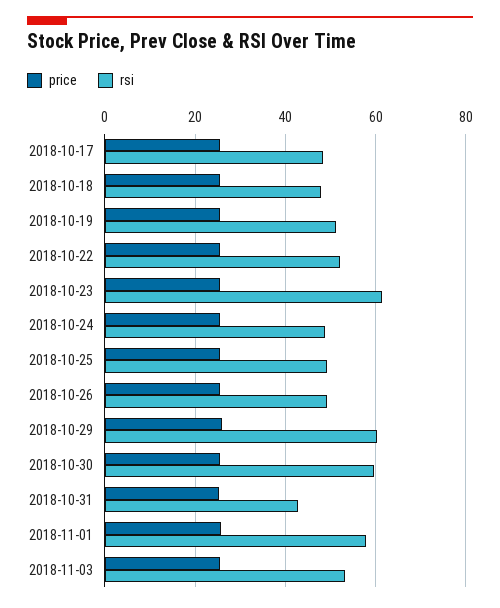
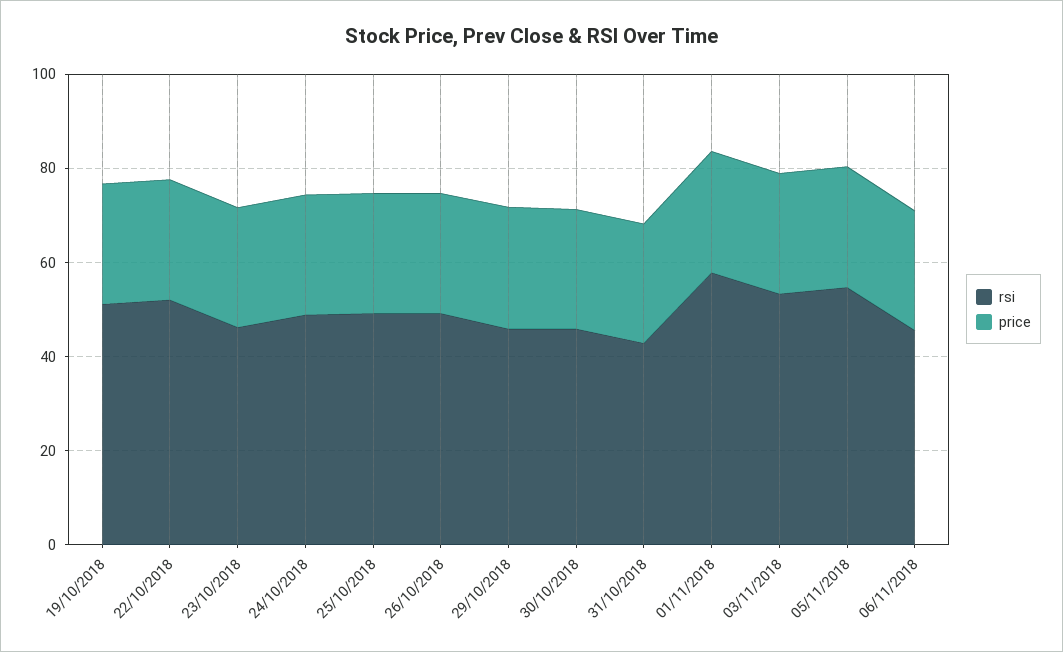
price, 2018-10-17: 26 -> none
rsi, 2018-10-17: 48 -> none
price, 2018-10-18: 26 -> none
rsi, 2018-10-18: 48 -> none
rsi, 2018-10-23: 62 -> 45
rsi, 2018-10-29: 60 -> 45
rsi, 2018-10-30: 60 -> 45
rsi, 05/11/2018: none -> 55
price, 05/11/2018: none -> 25
rsi, 06/11/2018: none -> 45
price, 06/11/2018: none -> 25

